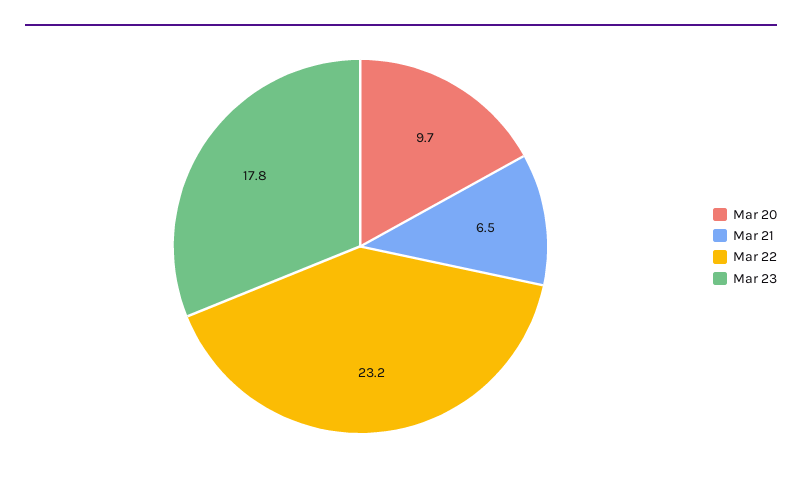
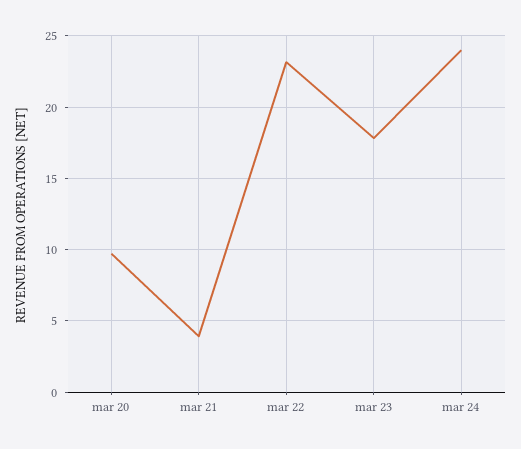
Mar 21: 6.5 -> 4
mar 24: none -> 24

